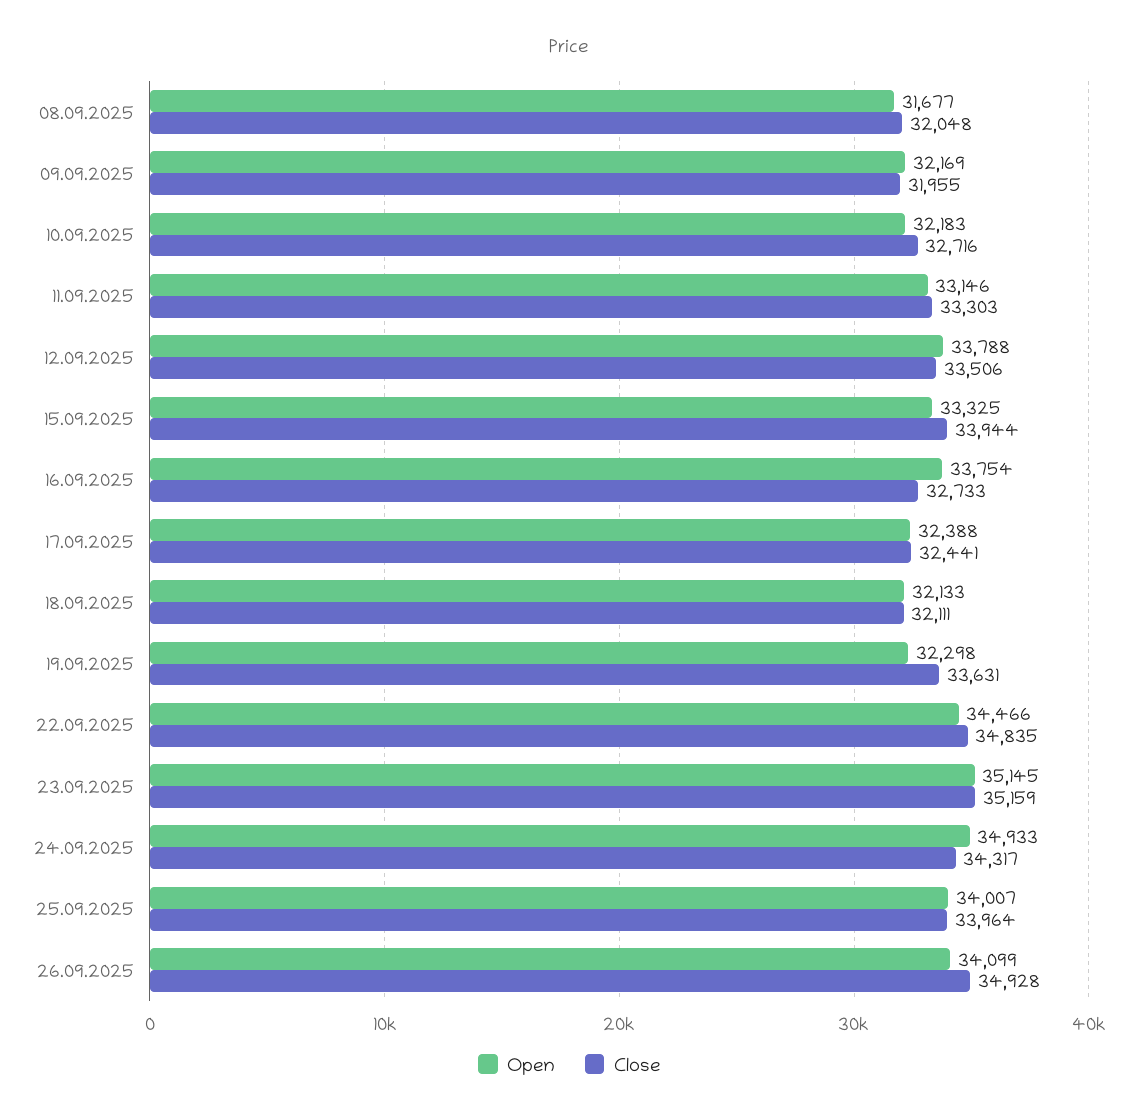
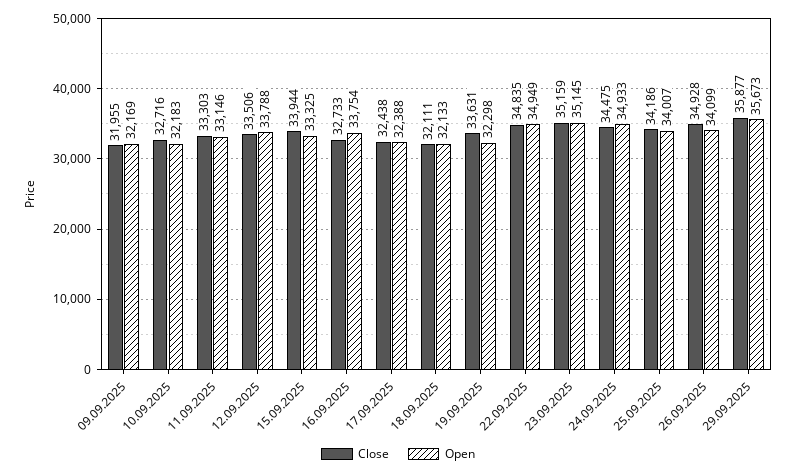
Open, 08.09.2025: 31677 -> none
Close, 08.09.2025: 32048 -> none
Close, 17.09.2025: 32441 -> 32438
Open, 22.09.2025: 34466 -> 34949
Close, 24.09.2025: 34317 -> 34475
Close, 25.09.2025: 33964 -> 34186
Close, 29.09.2025: none -> 35877
Open, 29.09.2025: none -> 35673

